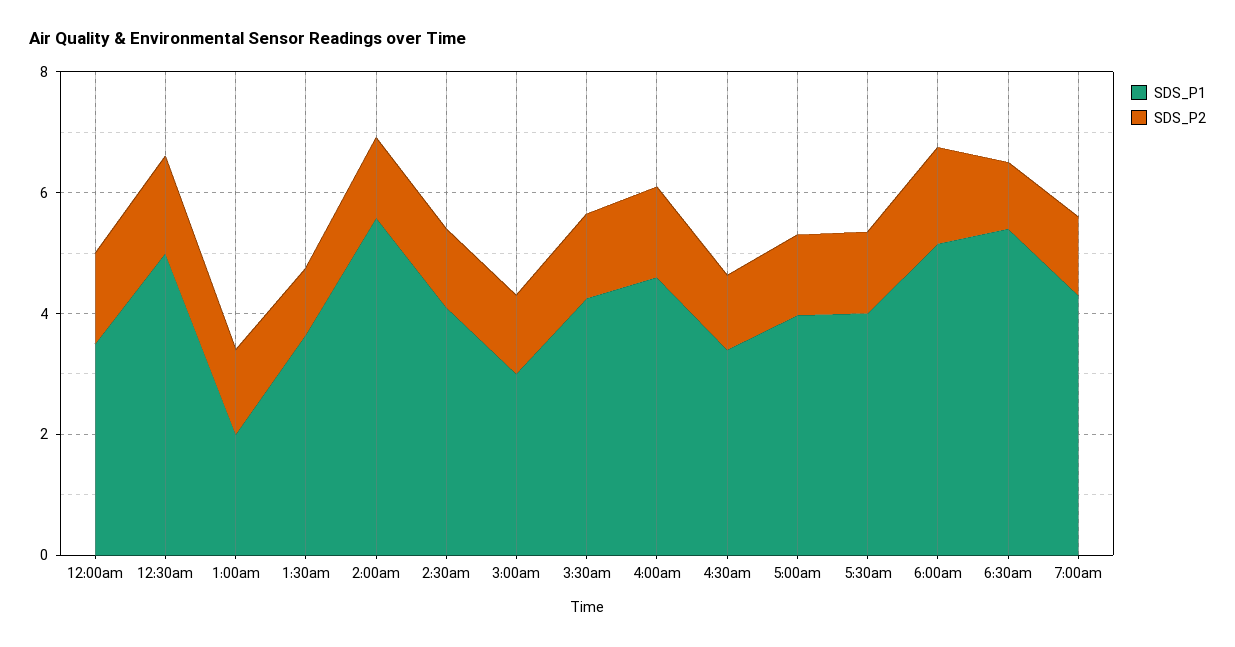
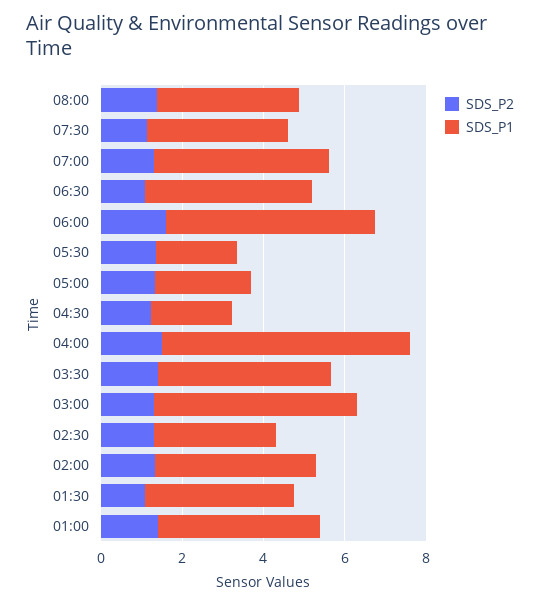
SDS_P1, 12:00am: 3.5 -> none
SDS_P2, 12:00am: 1.5 -> none
SDS_P1, 12:30am: 5 -> none
SDS_P2, 12:30am: 1.5 -> none
SDS_P1, 1:00am: 2 -> 4
SDS_P1, 2:00am: 5.5 -> 4
SDS_P1, 2:30am: 4 -> 3
SDS_P1, 3:00am: 3 -> 5
SDS_P1, 4:00am: 4.5 -> 6
SDS_P1, 4:30am: 3.5 -> 2
SDS_P1, 5:00am: 4 -> 2.5
SDS_P1, 5:30am: 4 -> 2
SDS_P1, 6:30am: 5.5 -> 4
SDS_P2, 08:00: none -> 1.5
SDS_P1, 08:00: none -> 3.5
SDS_P2, 07:30: none -> 1
SDS_P1, 07:30: none -> 3.5

